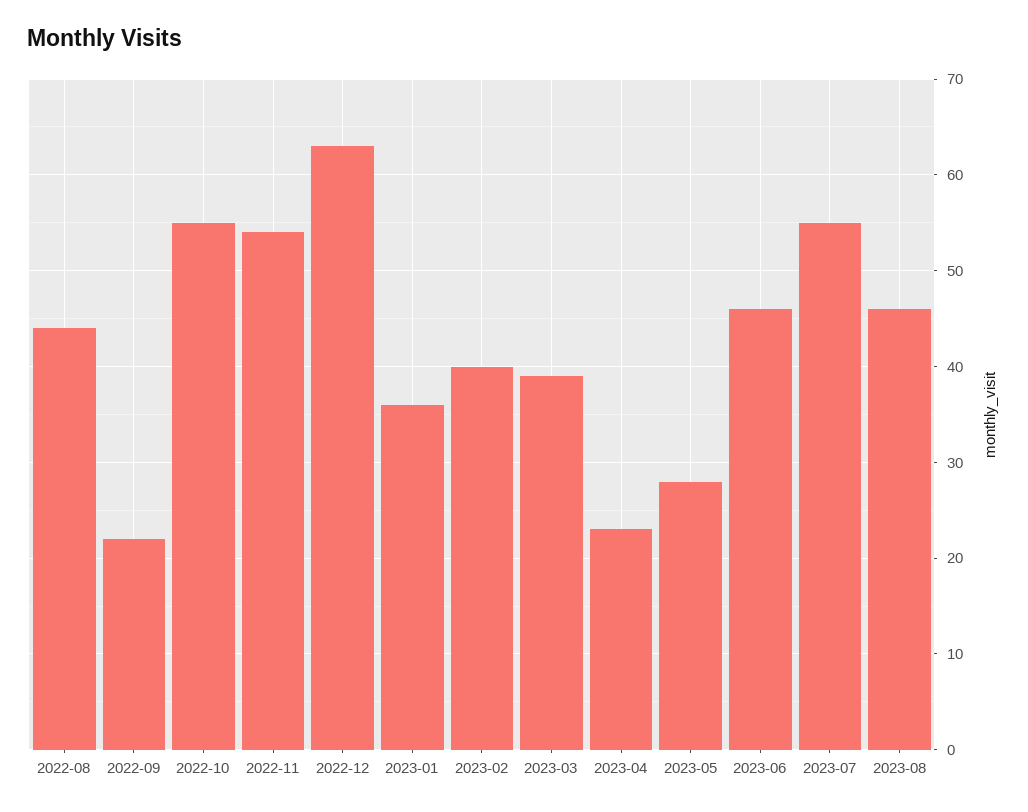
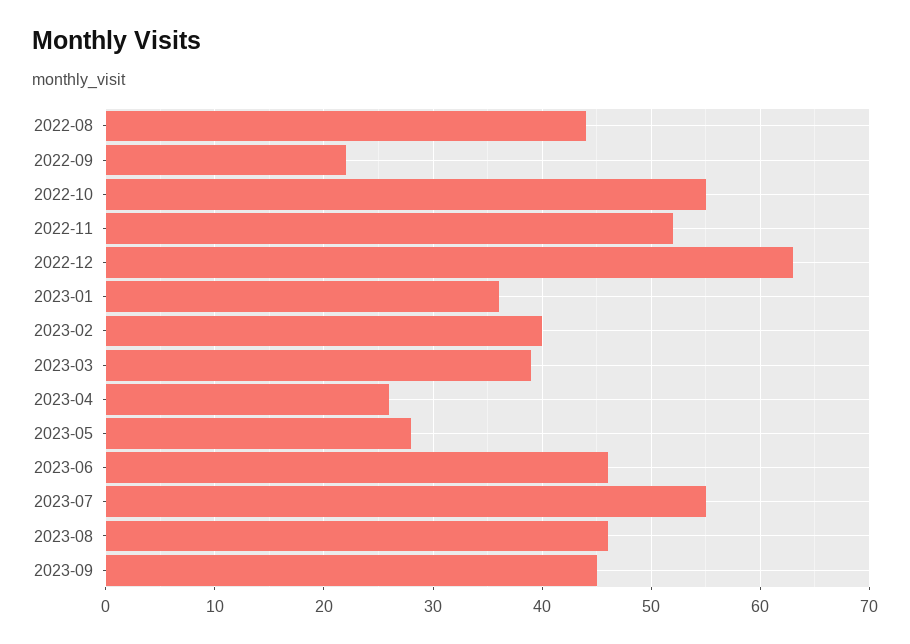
2022-11: 54 -> 52
2023-04: 23 -> 26
2023-09: none -> 45

